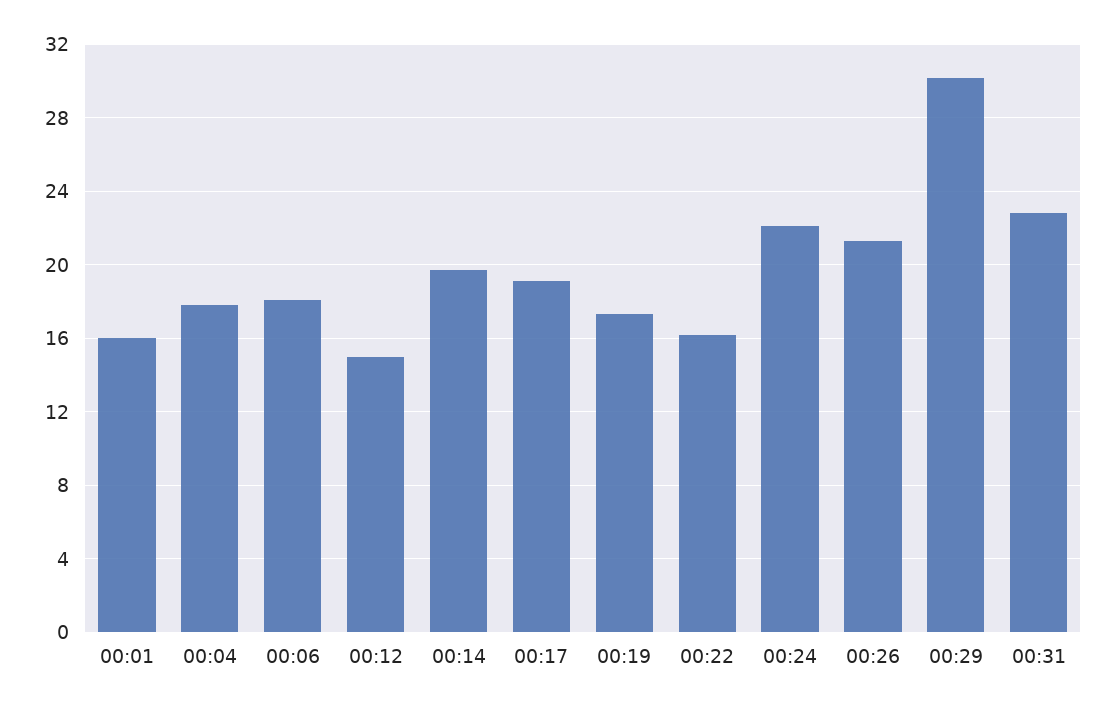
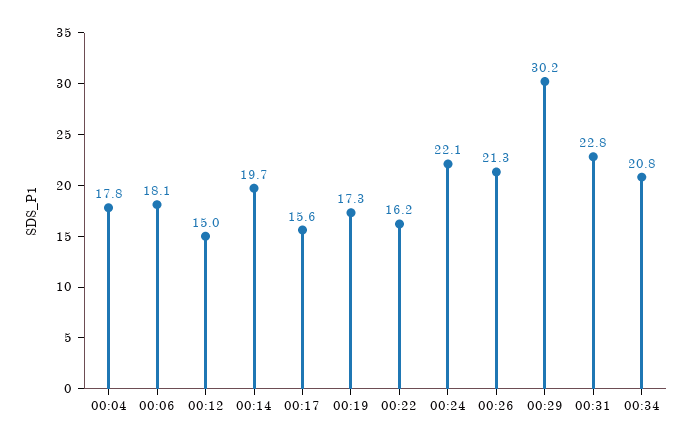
00:01: 16 -> none
00:17: 19 -> 15.6
00:34: none -> 20.8

